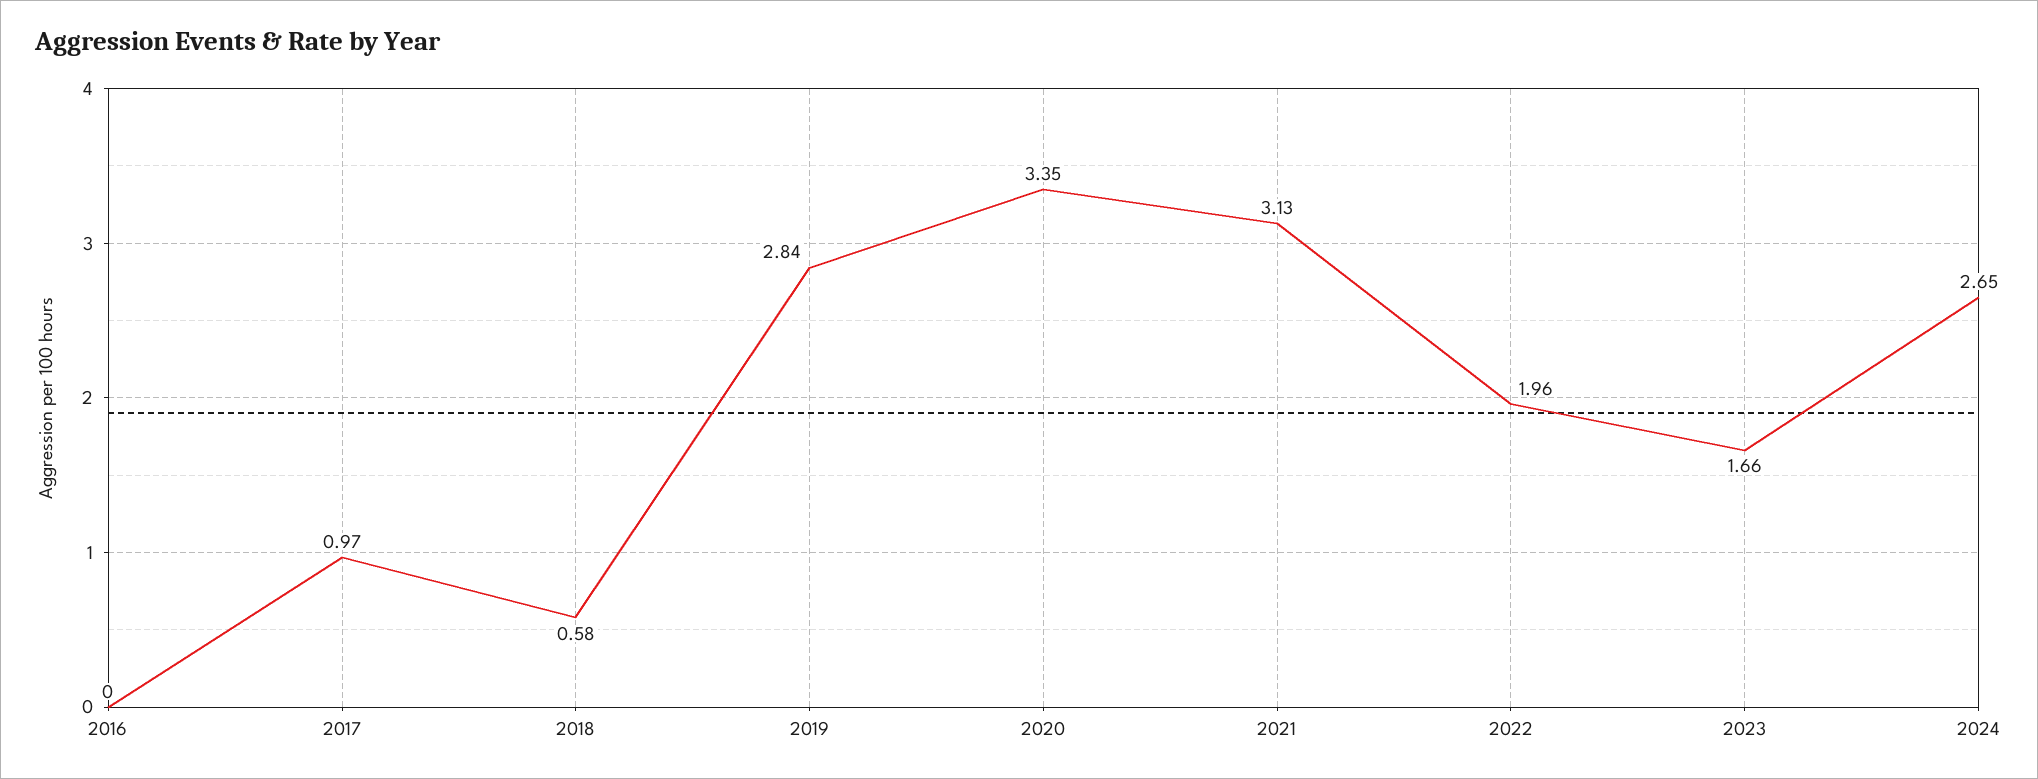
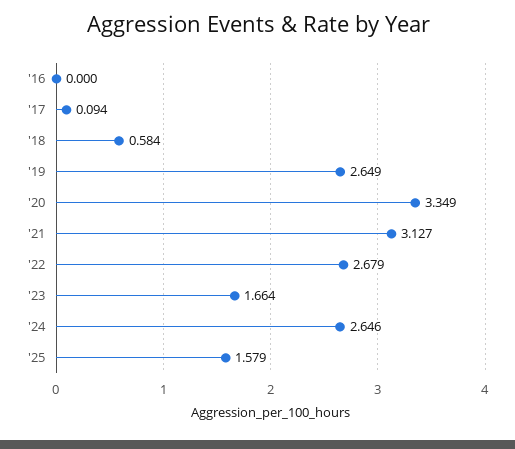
2017: 0.97 -> 0.094
2019: 2.84 -> 2.649
2022: 1.96 -> 2.679
'25: none -> 1.579

